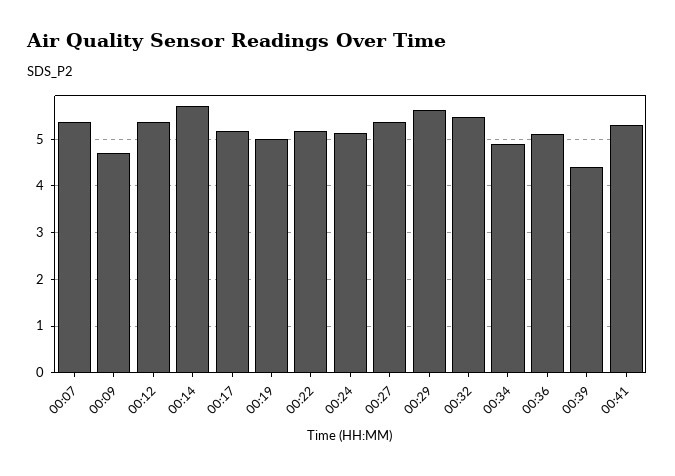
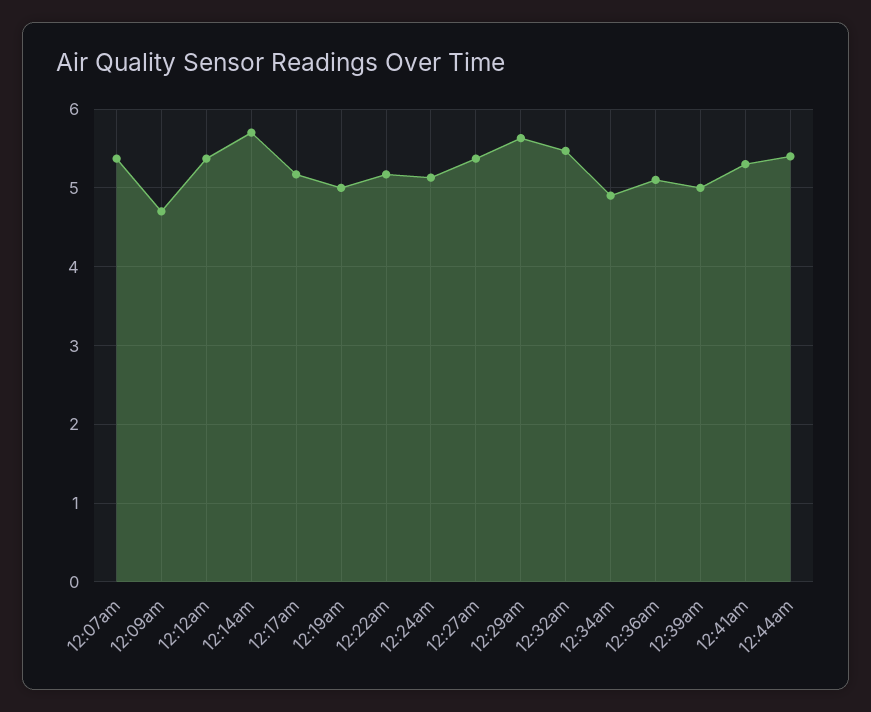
00:39: 4.4 -> 5
12:44am: none -> 5.4

